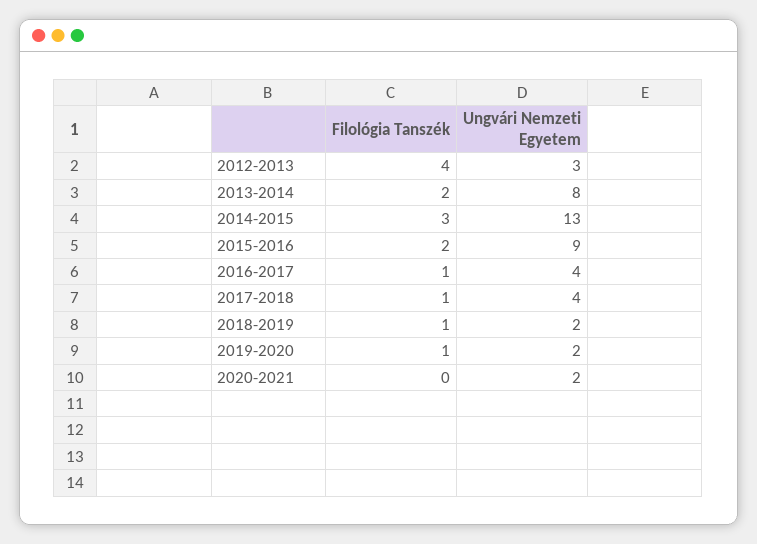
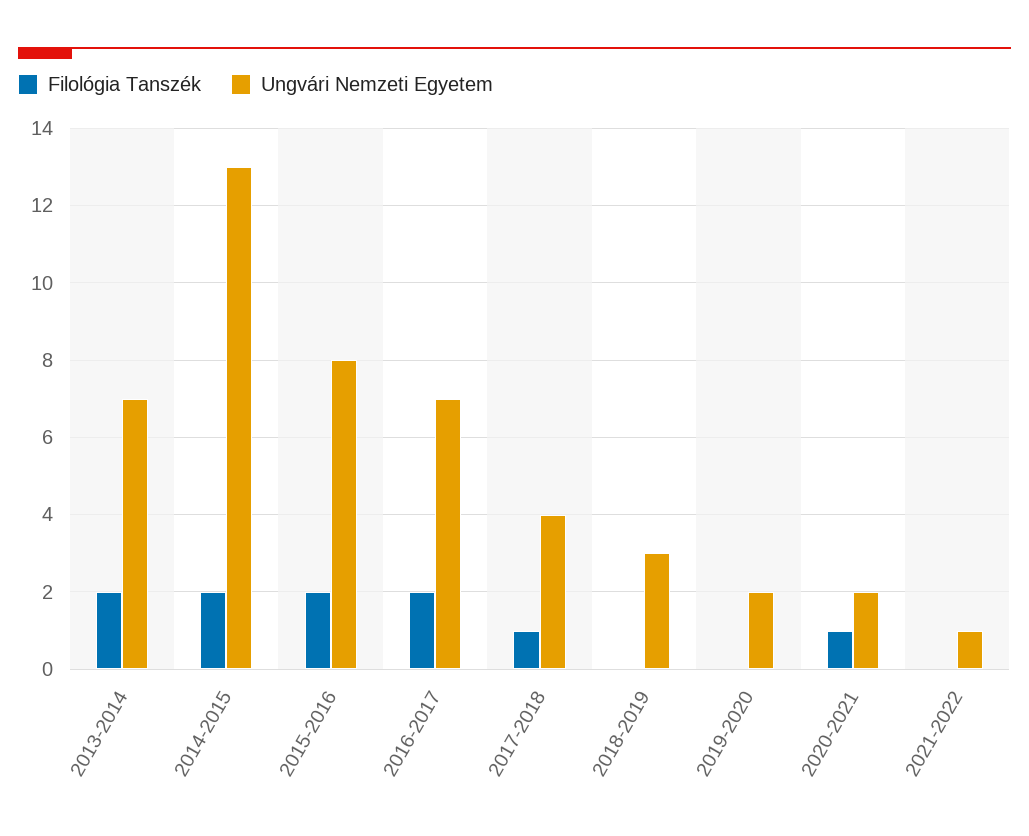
Filológia Tanszék, 2012-2013: 4 -> none
Ungvári Nemzeti Egyetem, 2012-2013: 3 -> none
Ungvári Nemzeti Egyetem, 2013-2014: 8 -> 7
Filológia Tanszék, 2014-2015: 3 -> 2
Ungvári Nemzeti Egyetem, 2015-2016: 9 -> 8
Filológia Tanszék, 2016-2017: 1 -> 2
Ungvári Nemzeti Egyetem, 2016-2017: 4 -> 7
Filológia Tanszék, 2018-2019: 1 -> 0
Ungvári Nemzeti Egyetem, 2018-2019: 2 -> 3
Filológia Tanszék, 2019-2020: 1 -> 0
Filológia Tanszék, 2020-2021: 0 -> 1
Filológia Tanszék, 2021-2022: none -> 0
Ungvári Nemzeti Egyetem, 2021-2022: none -> 1

